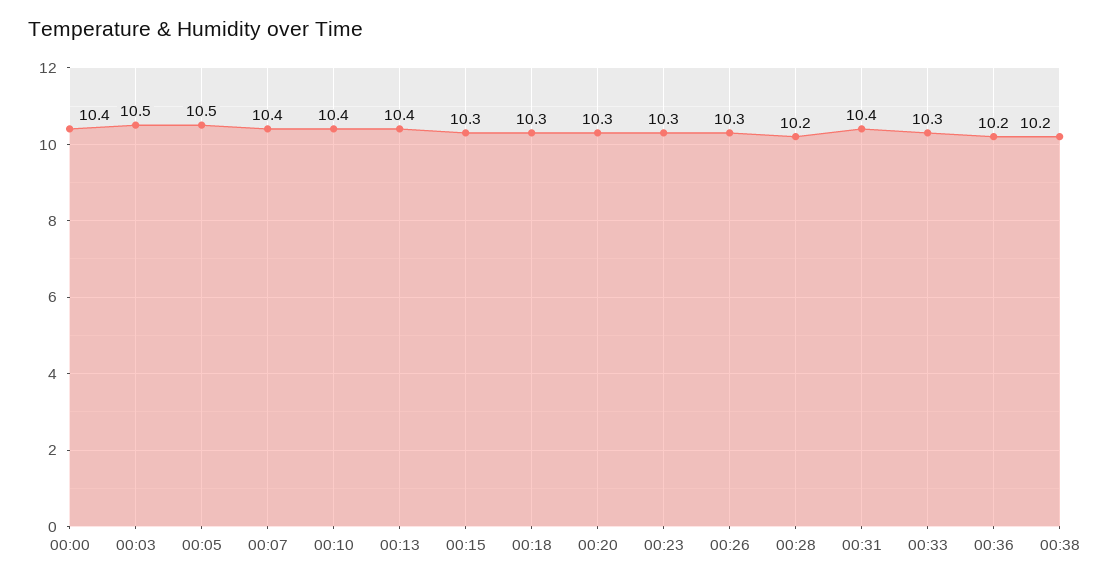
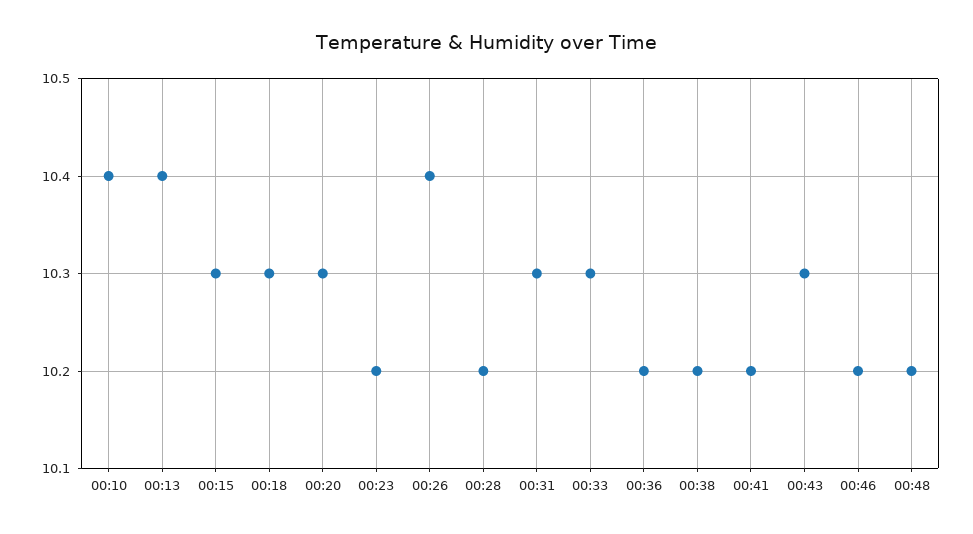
00:00: 10.4 -> none
00:03: 10.5 -> none
00:05: 10.5 -> none
00:07: 10.4 -> none
00:23: 10.3 -> 10.2
00:26: 10.3 -> 10.4
00:31: 10.4 -> 10.3
00:41: none -> 10.2
00:43: none -> 10.3
00:46: none -> 10.2
00:48: none -> 10.2

